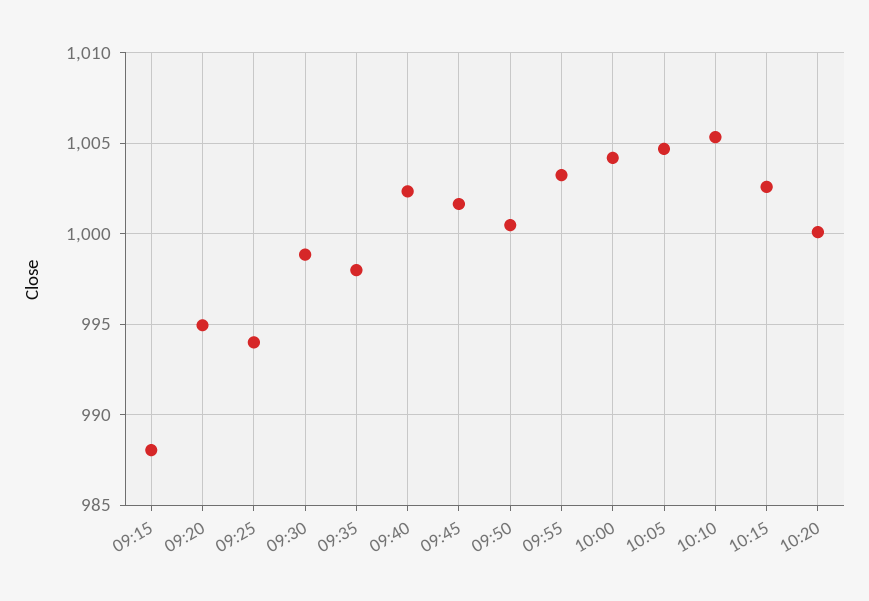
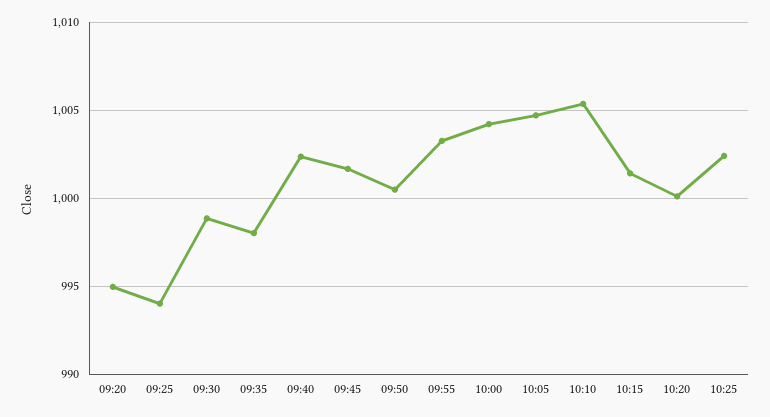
09:15: 988 -> none
10:15: 1002.5 -> 1001.5
10:25: none -> 1002.5

